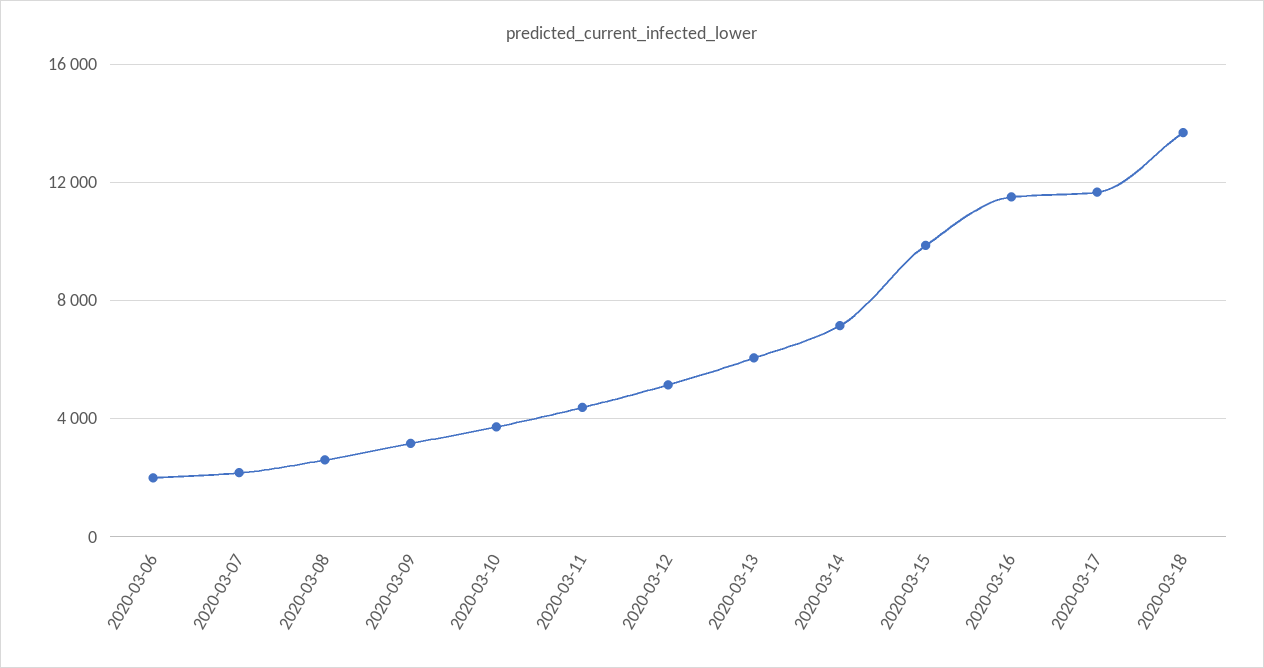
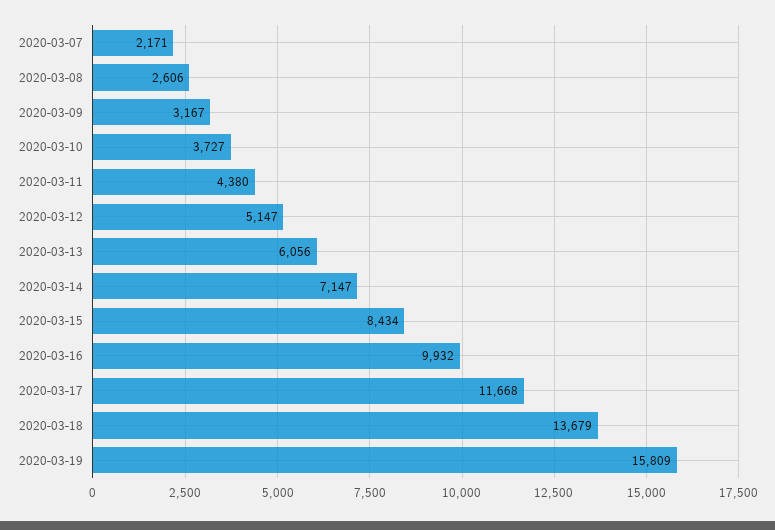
2020-03-06: 2000 -> none
2020-03-15: 10000 -> 8434
2020-03-16: 11500 -> 9932
2020-03-19: none -> 15809

